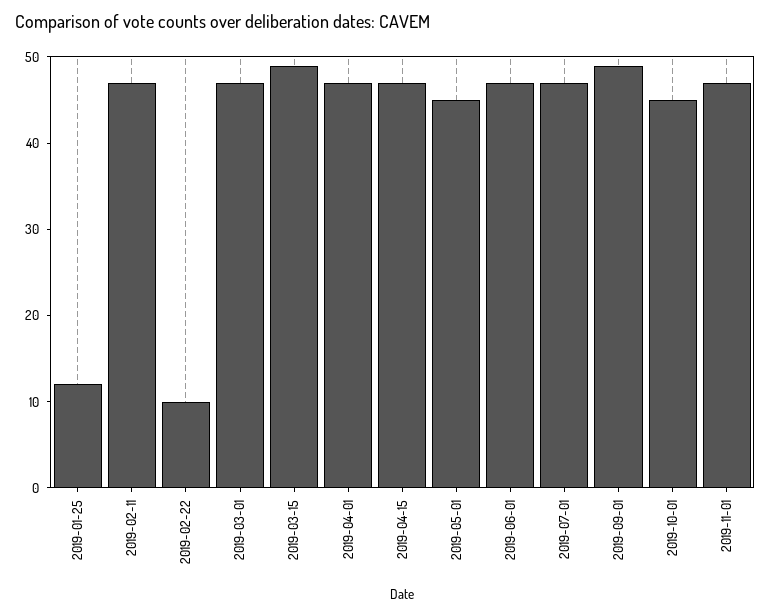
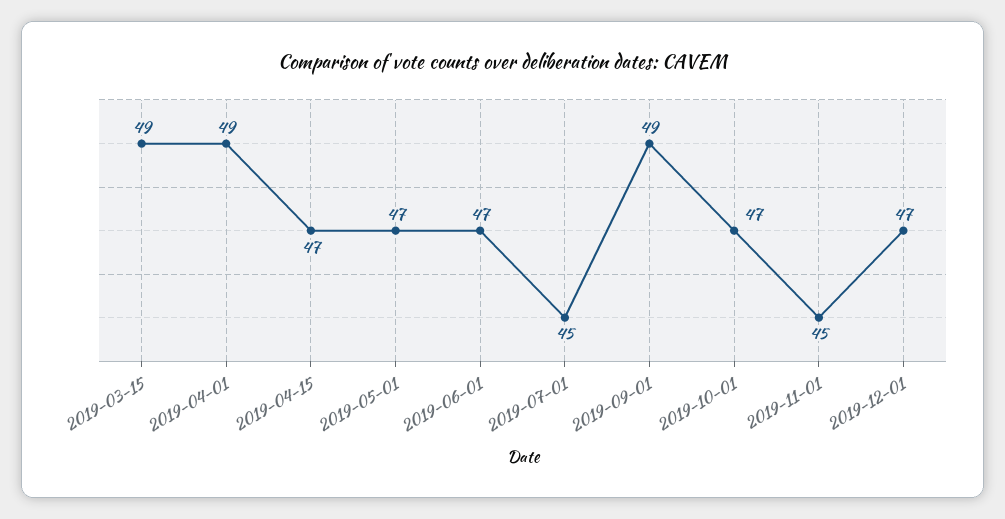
2019-01-25: 12 -> none
2019-02-11: 47 -> none
2019-02-22: 10 -> none
2019-03-01: 47 -> none
2019-04-01: 47 -> 49
2019-05-01: 45 -> 47
2019-07-01: 47 -> 45
2019-10-01: 45 -> 47
2019-11-01: 47 -> 45
2019-12-01: none -> 47

